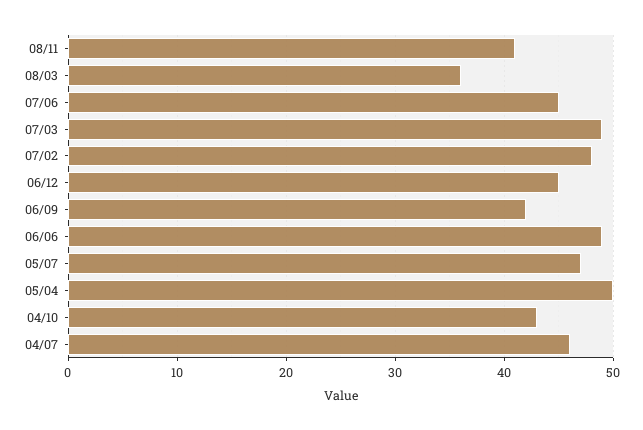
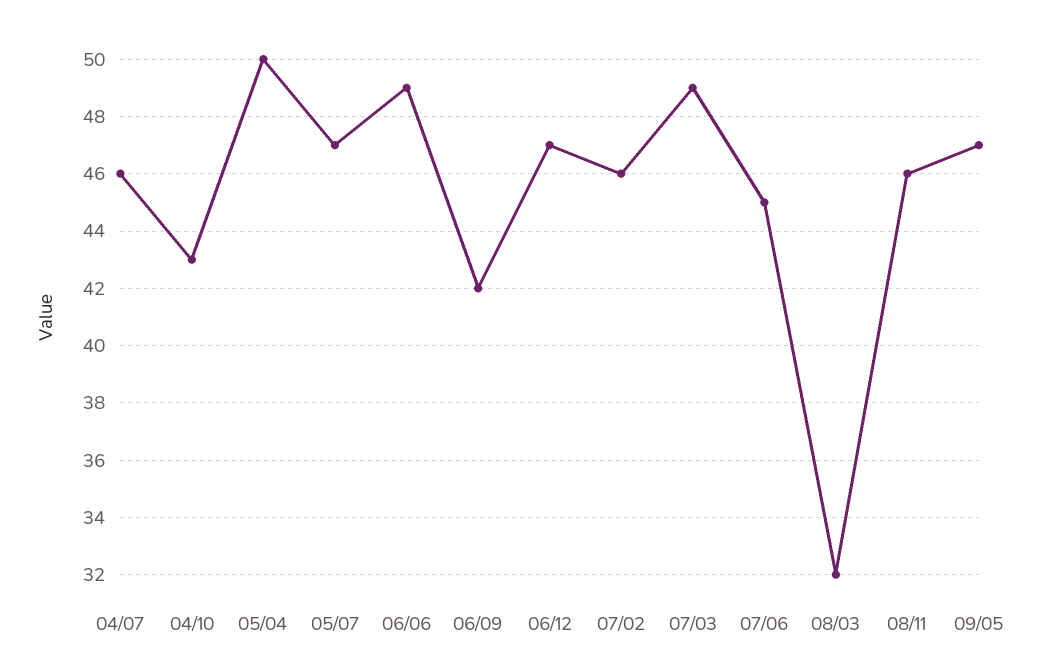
08/11: 41 -> 46
08/03: 36 -> 32
07/02: 48 -> 46
06/12: 45 -> 47
09/05: none -> 47

